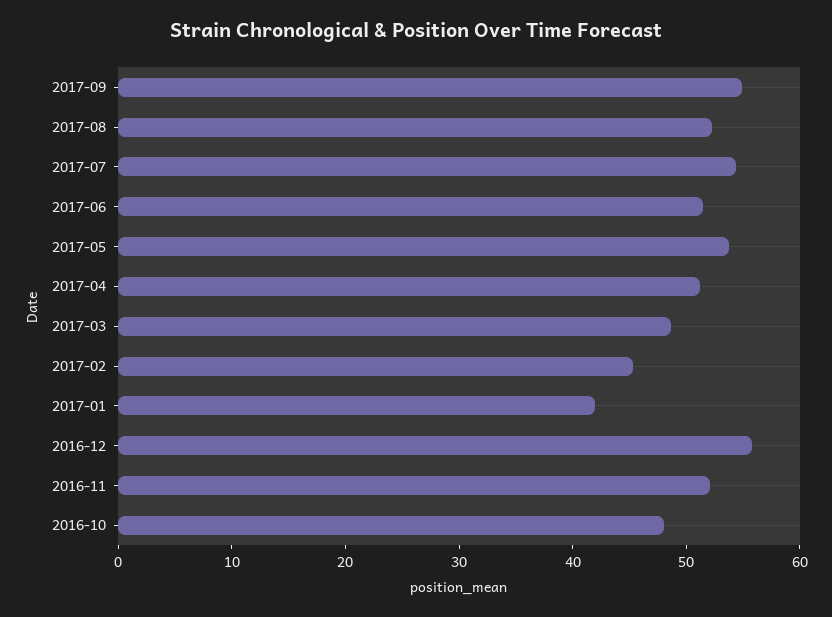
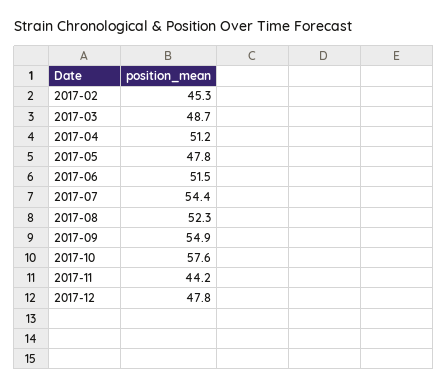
2017-05: 54 -> 47.8
2017-01: 42 -> none
2016-12: 56 -> none
2016-11: 52 -> none
2016-10: 48 -> none
2017-10: none -> 57.6
2017-11: none -> 44.2
2017-12: none -> 47.8

